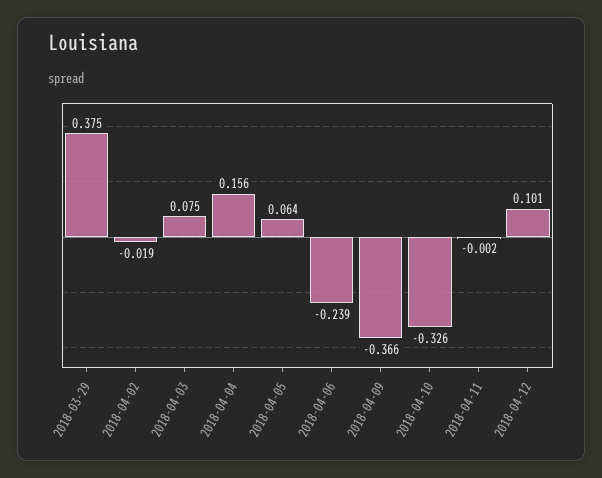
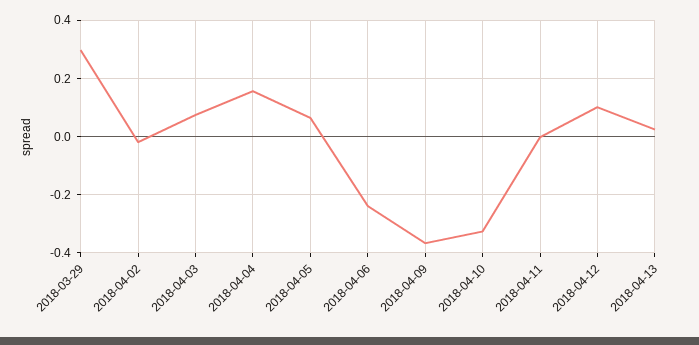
2018-03-29: 0.375 -> 0.3
2018-04-13: none -> 0.025

